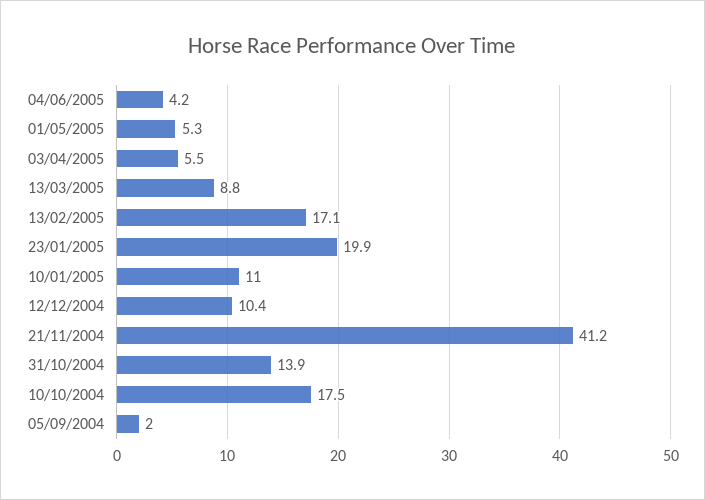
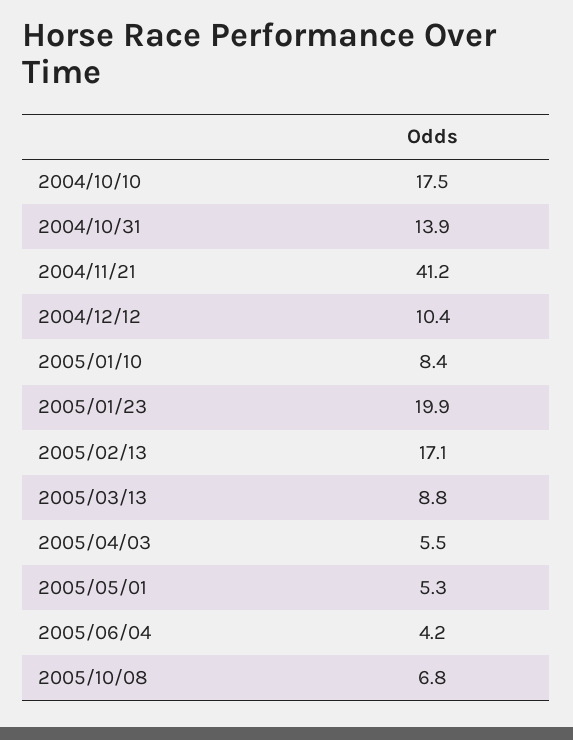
10/01/2005: 11 -> 8.4
05/09/2004: 2 -> none
2005/10/08: none -> 6.8

